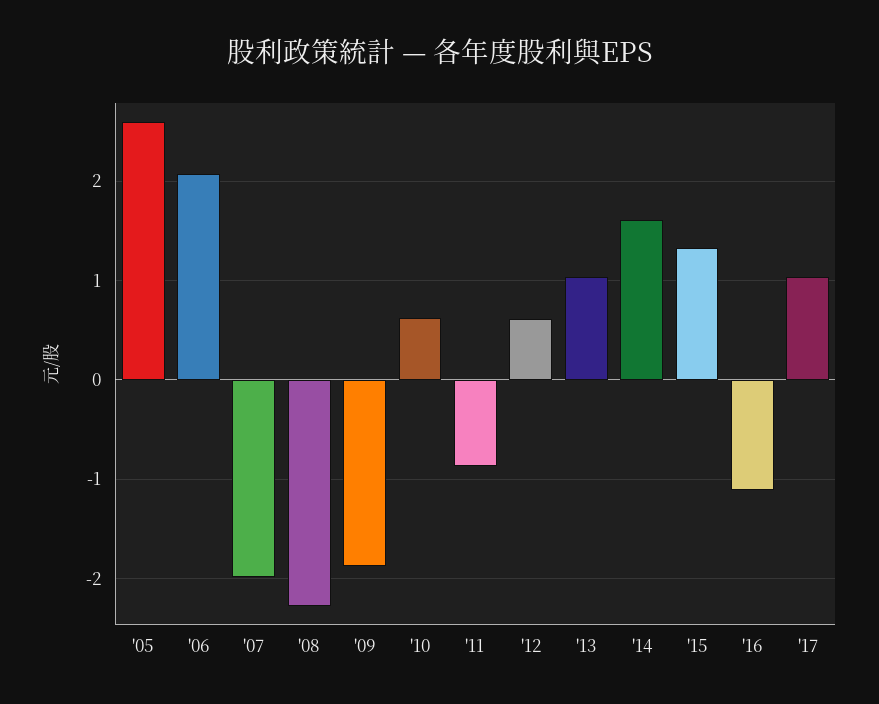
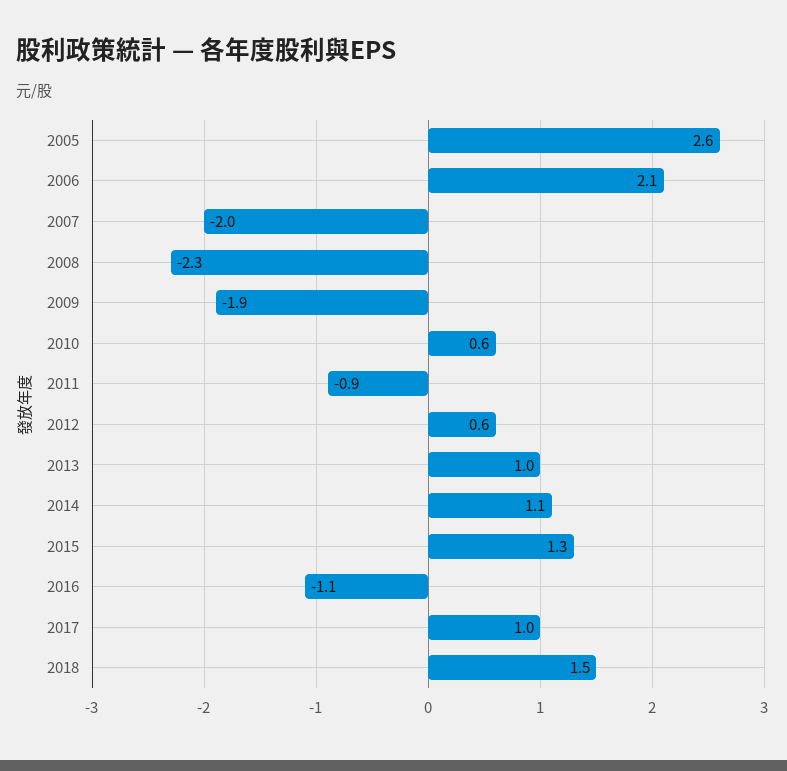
'14: 1.6 -> 1.1
2018: none -> 1.5

